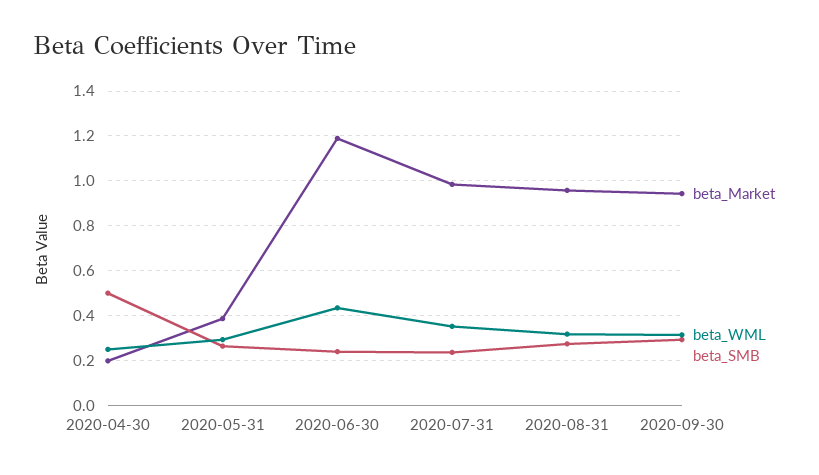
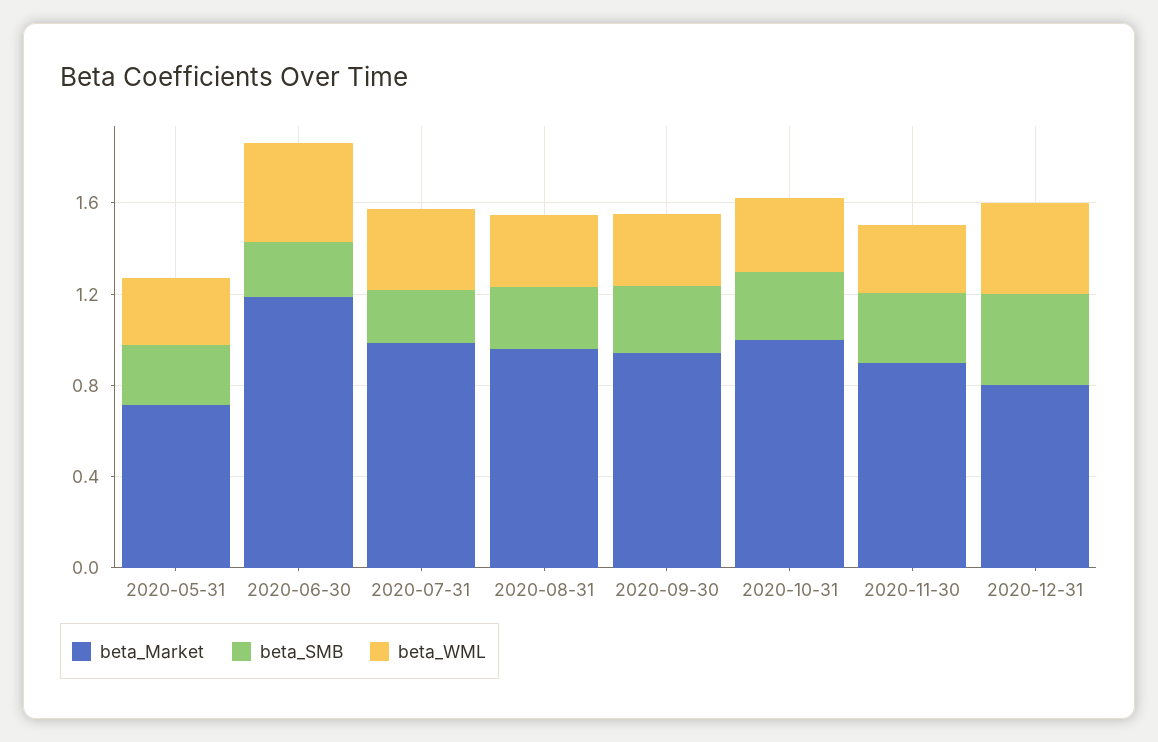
beta_Market, 2020-04-30: 0.2 -> none
beta_WML, 2020-04-30: 0.25 -> none
beta_SMB, 2020-04-30: 0.5 -> none
beta_Market, 2020-05-31: 0.4 -> 0.7
beta_Market, 2020-10-31: none -> 1
beta_SMB, 2020-10-31: none -> 0.3
beta_WML, 2020-10-31: none -> 0.3
beta_Market, 2020-11-30: none -> 0.9
beta_SMB, 2020-11-30: none -> 0.3
beta_WML, 2020-11-30: none -> 0.3
beta_Market, 2020-12-31: none -> 0.8
beta_SMB, 2020-12-31: none -> 0.4
beta_WML, 2020-12-31: none -> 0.4

